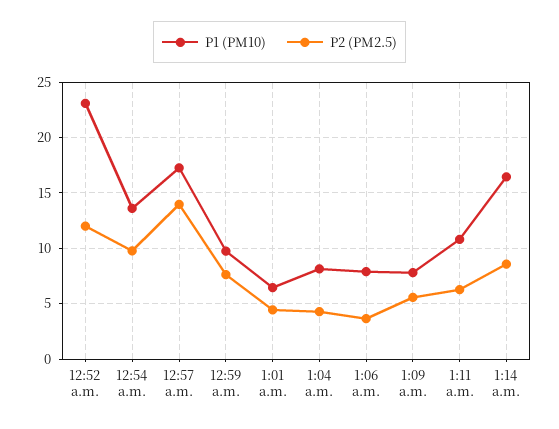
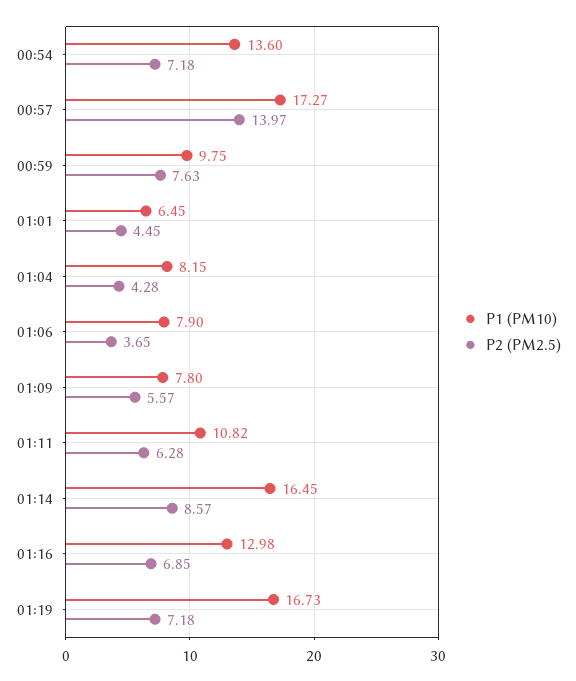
P1 (PM10), 12:52 a.m.: 23 -> none
P2 (PM2.5), 12:52 a.m.: 12 -> none
P2 (PM2.5), 12:54 a.m.: 10 -> 7.18
P1 (PM10), 01:16: none -> 12.98
P2 (PM2.5), 01:16: none -> 6.85
P1 (PM10), 01:19: none -> 16.73
P2 (PM2.5), 01:19: none -> 7.18

